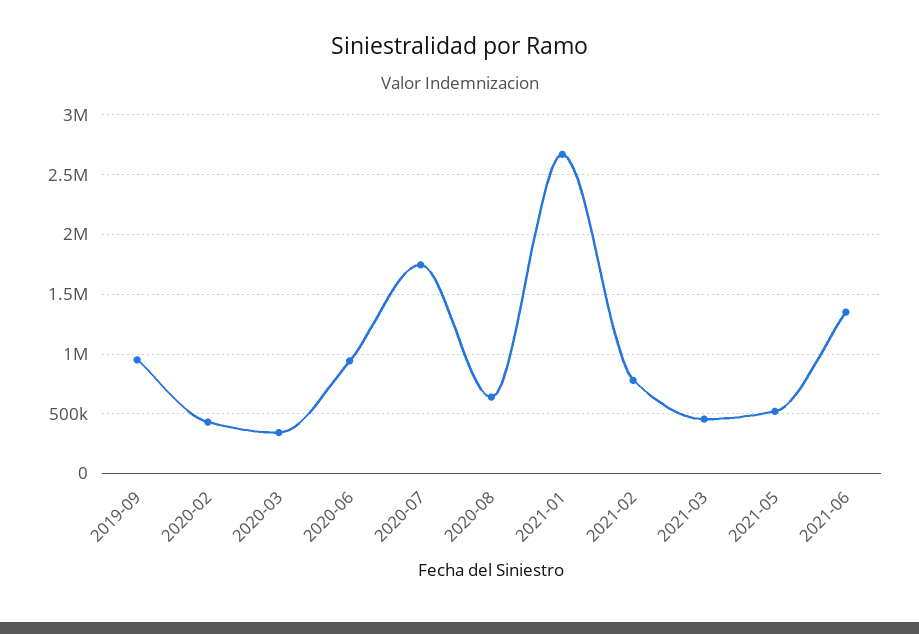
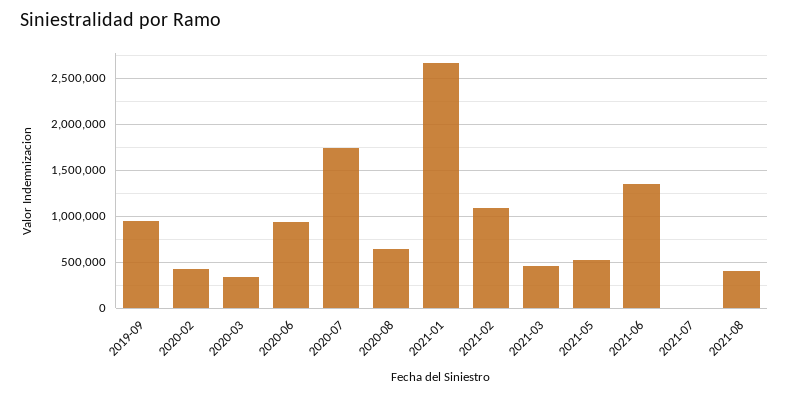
2021-02: 800000 -> 1100000
2021-07: none -> 0
2021-08: none -> 400000

